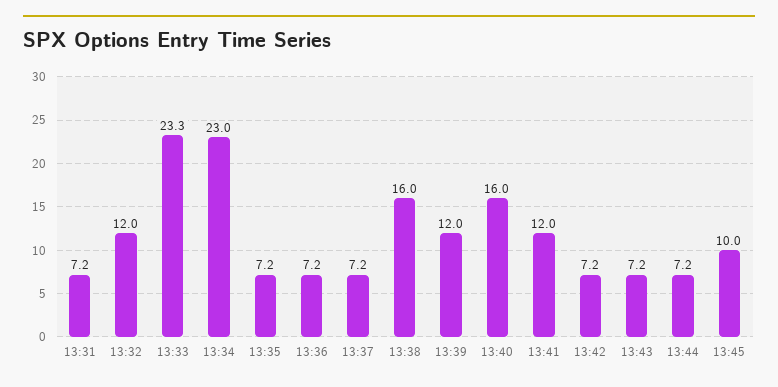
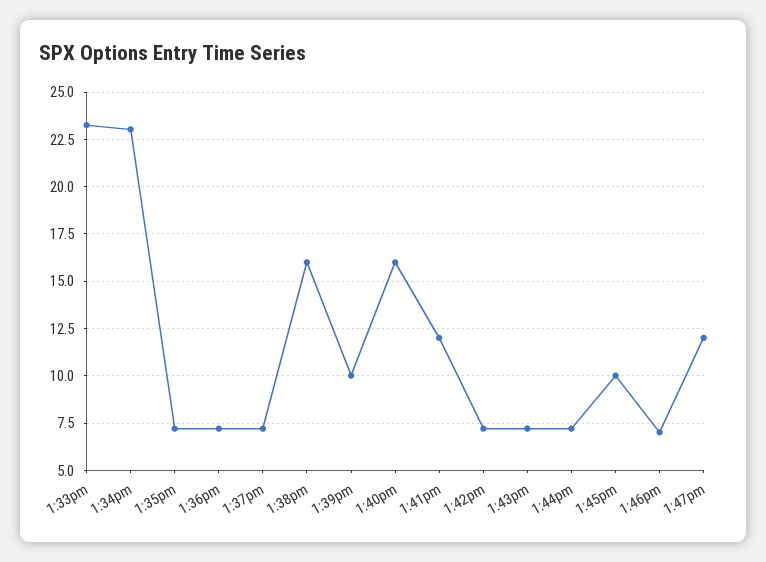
13:31: 7.2 -> none
13:32: 12 -> none
13:39: 12 -> 10
1:46pm: none -> 7
1:47pm: none -> 12

